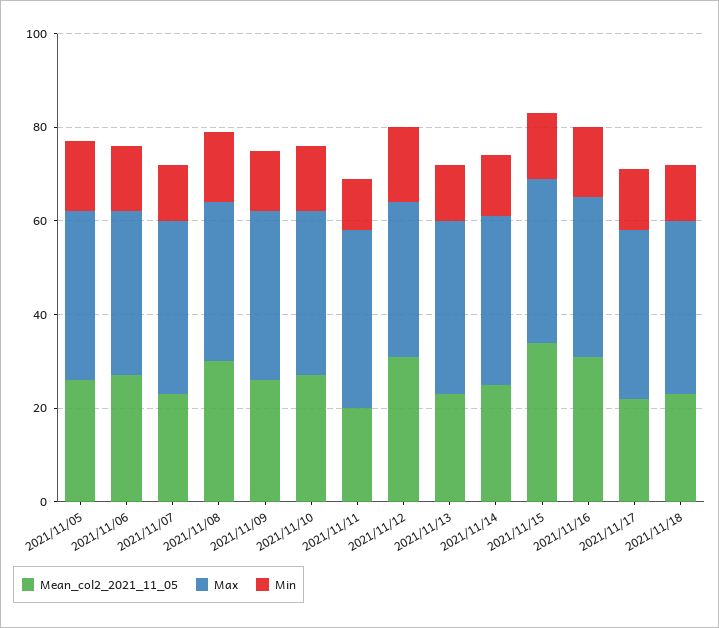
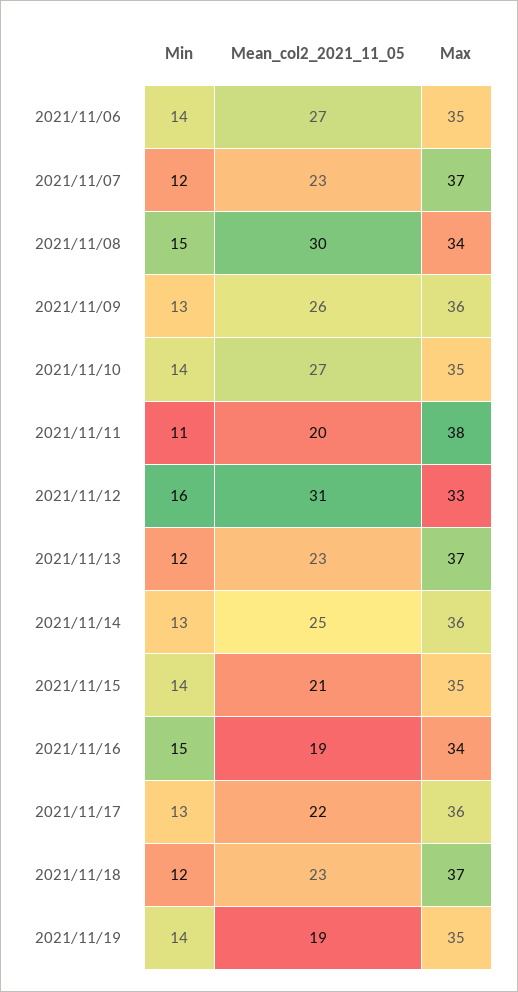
Mean_col2_2021_11_05, 2021/11/05: 25 -> none
Max, 2021/11/05: 35 -> none
Min, 2021/11/05: 15 -> none
Mean_col2_2021_11_05, 2021/11/15: 35 -> 21
Mean_col2_2021_11_05, 2021/11/16: 30 -> 19
Min, 2021/11/19: none -> 14
Mean_col2_2021_11_05, 2021/11/19: none -> 19
Max, 2021/11/19: none -> 35

